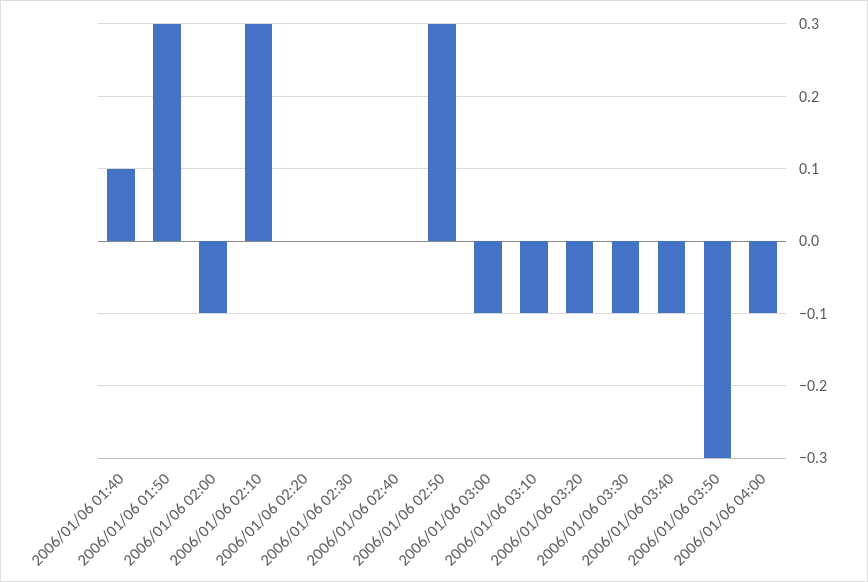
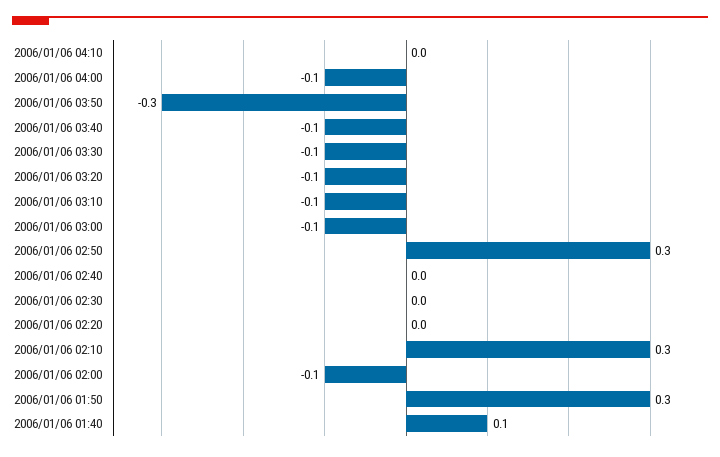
2006/01/06 04:10: none -> 0

